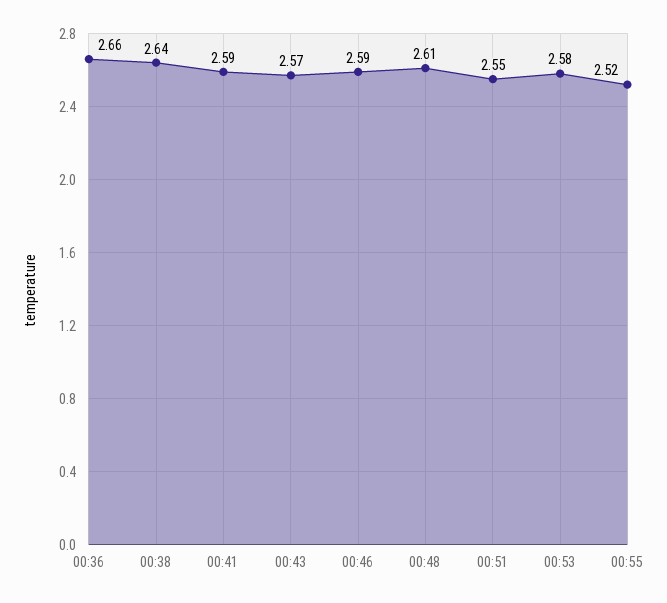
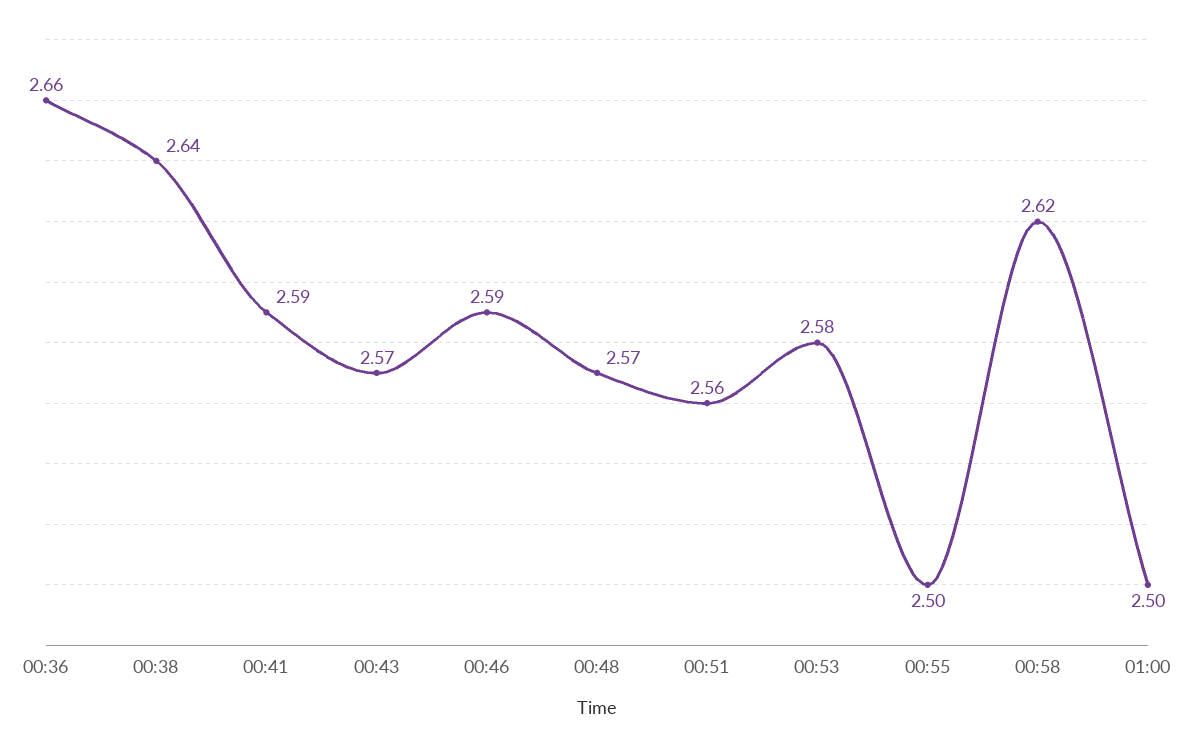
00:48: 2.61 -> 2.57
00:51: 2.55 -> 2.56
00:55: 2.52 -> 2.5
00:58: none -> 2.62
01:00: none -> 2.5

